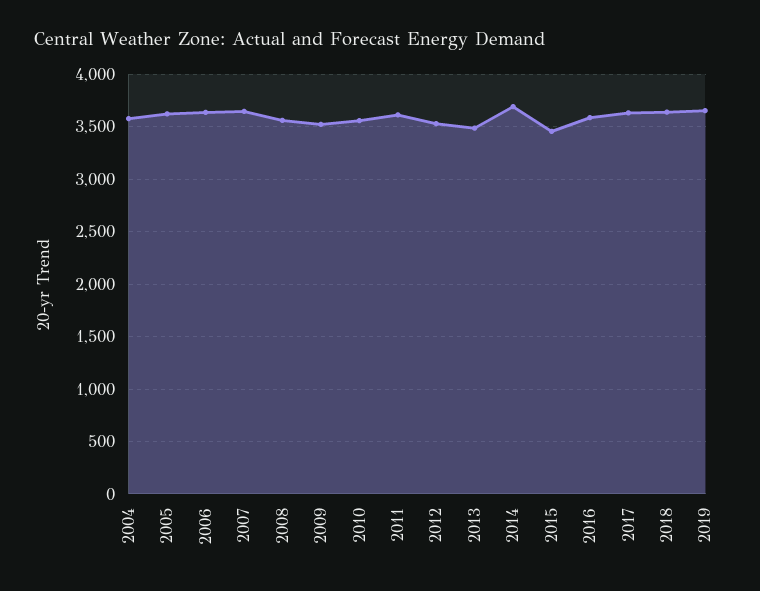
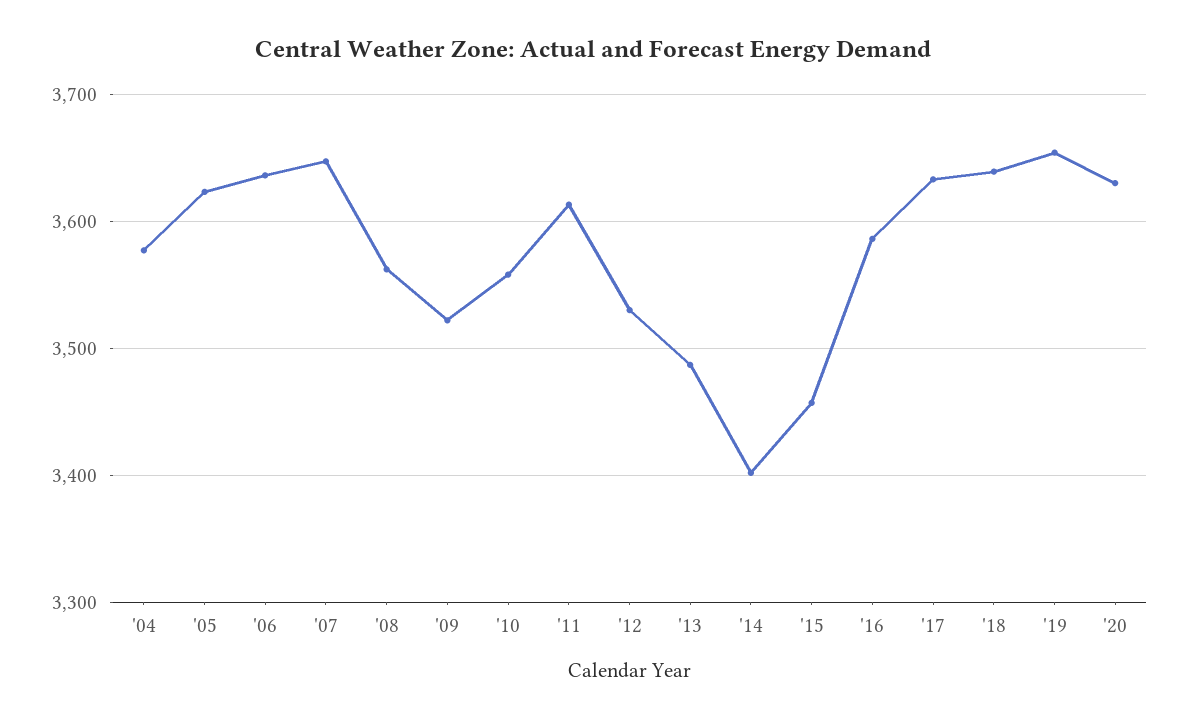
2014: 3700 -> 3400
'20: none -> 3630

